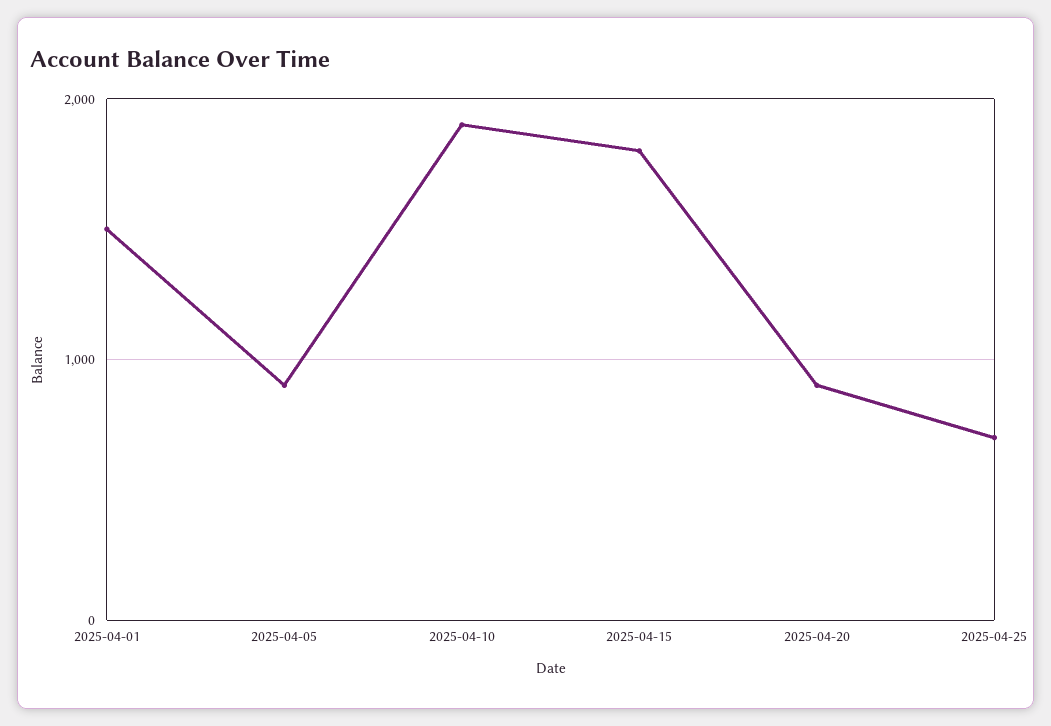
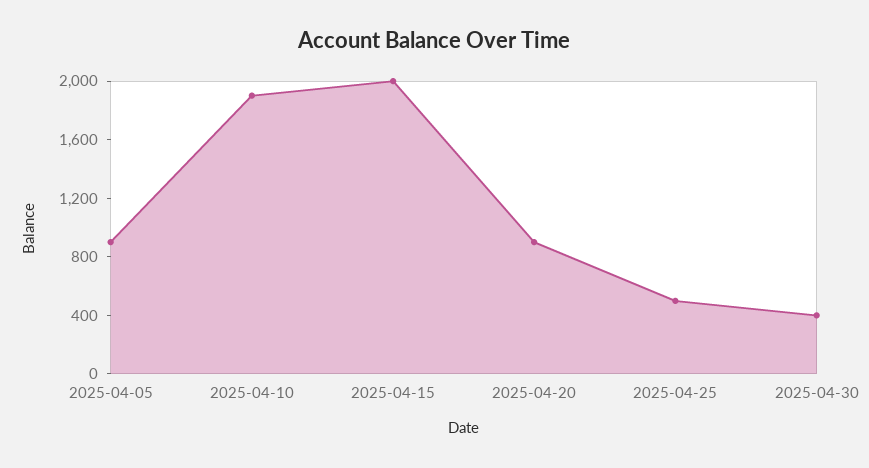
2025-04-01: 1500 -> none
2025-04-15: 1800 -> 2000
2025-04-25: 700 -> 500
2025-04-30: none -> 400

